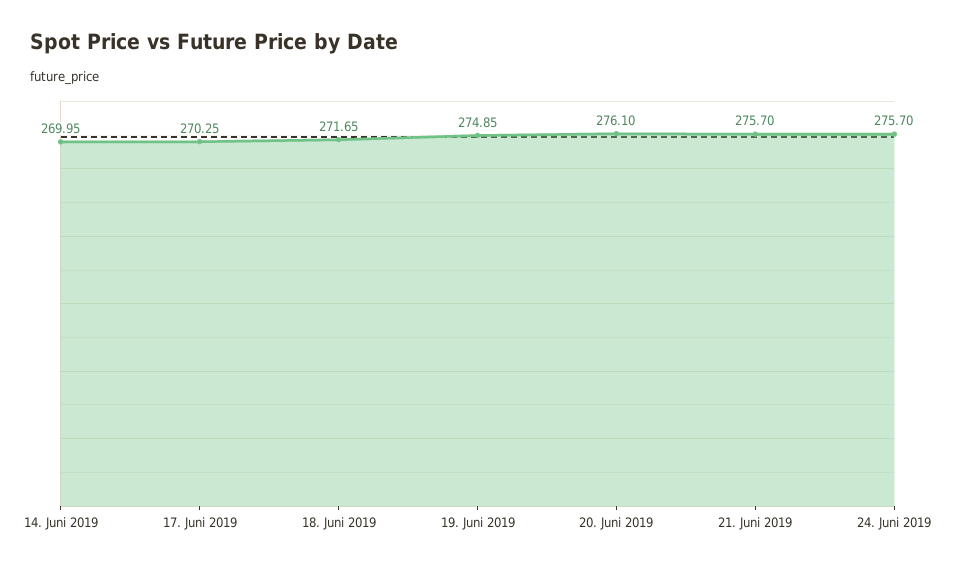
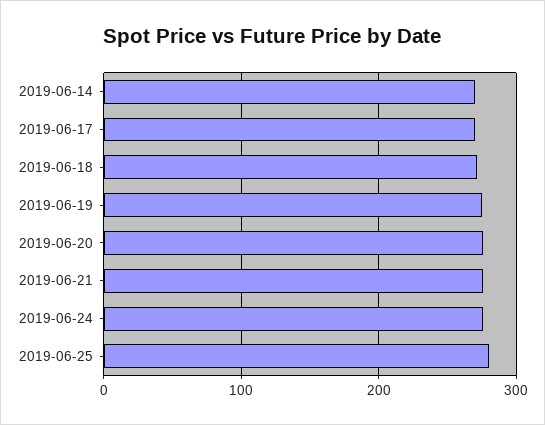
2019-06-25: none -> 280

